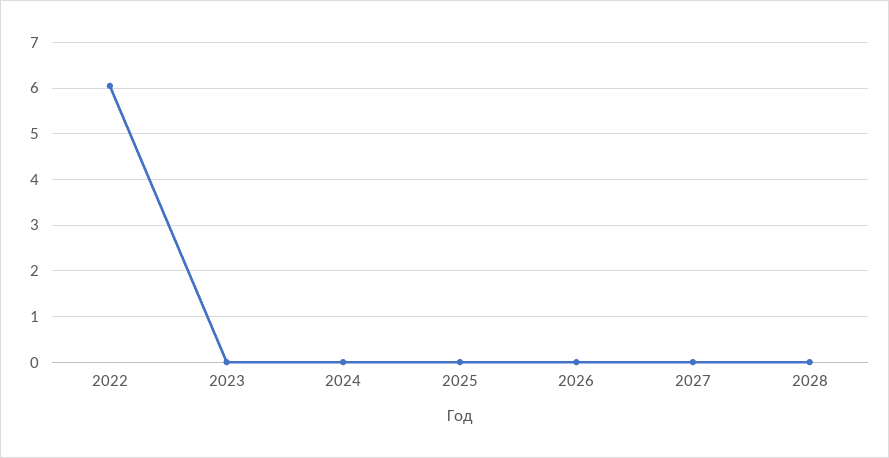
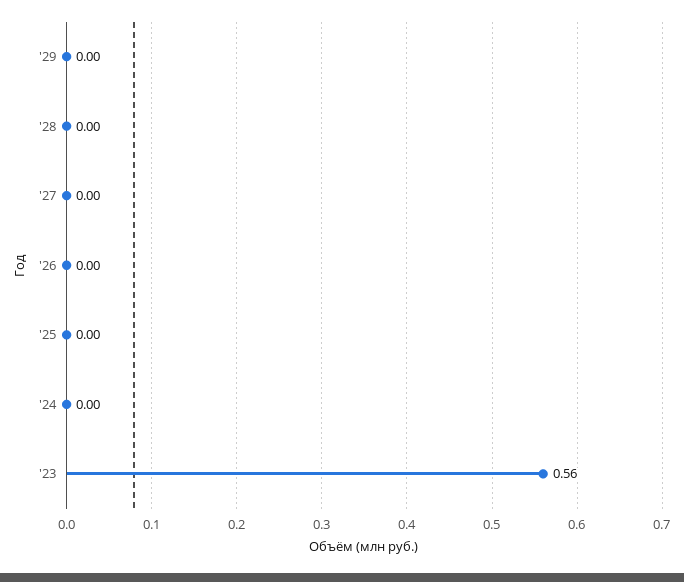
2022: 6 -> none
2023: 0 -> 0.56
'29: none -> 0

